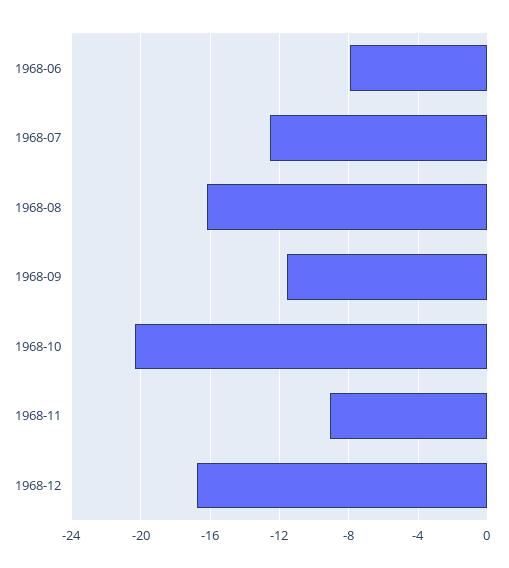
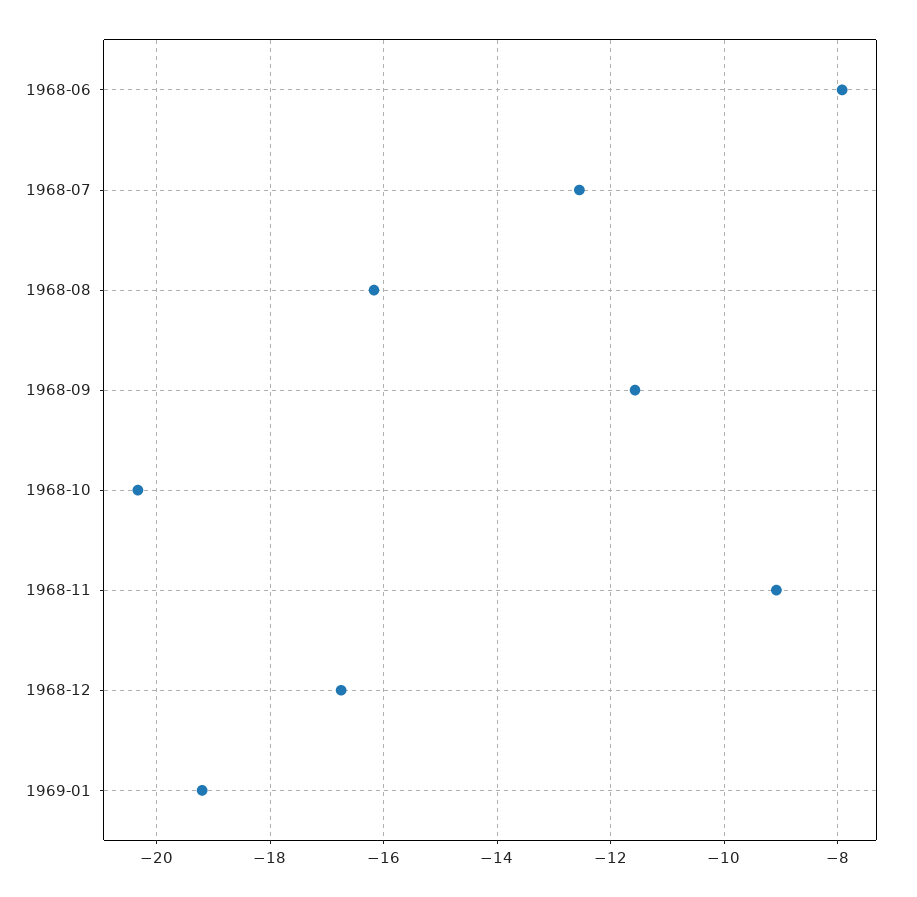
1969-01: none -> -19.2

